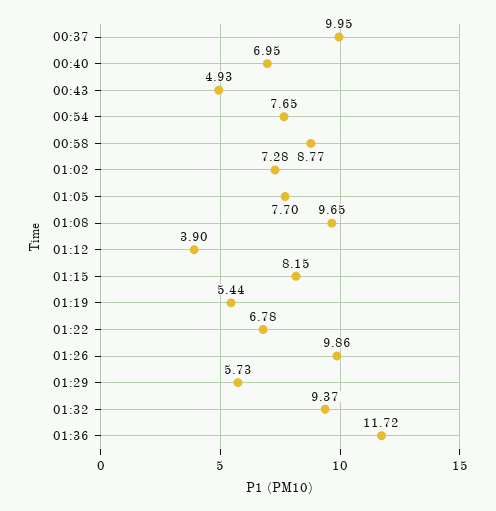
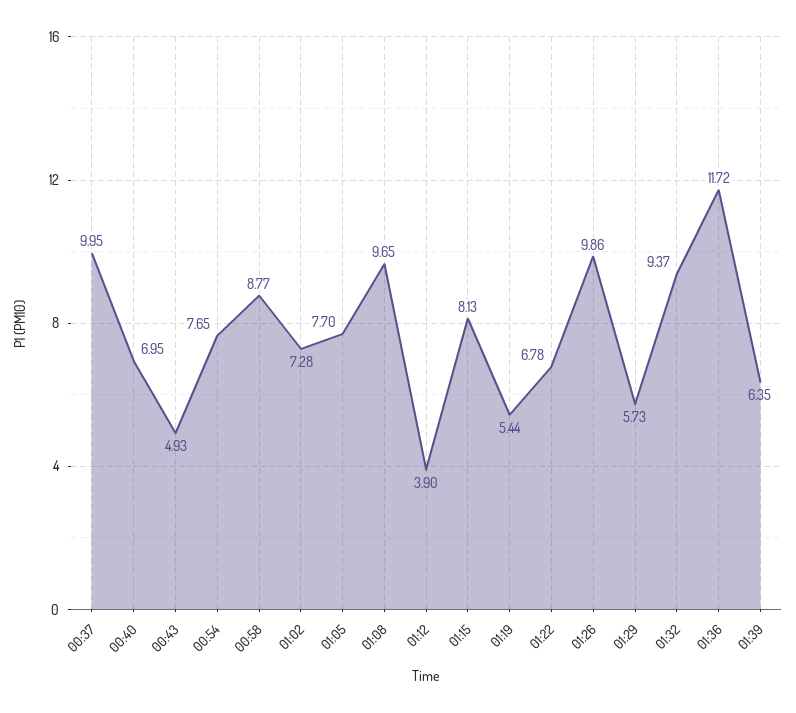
01:15: 8.15 -> 8.13
01:39: none -> 6.35

